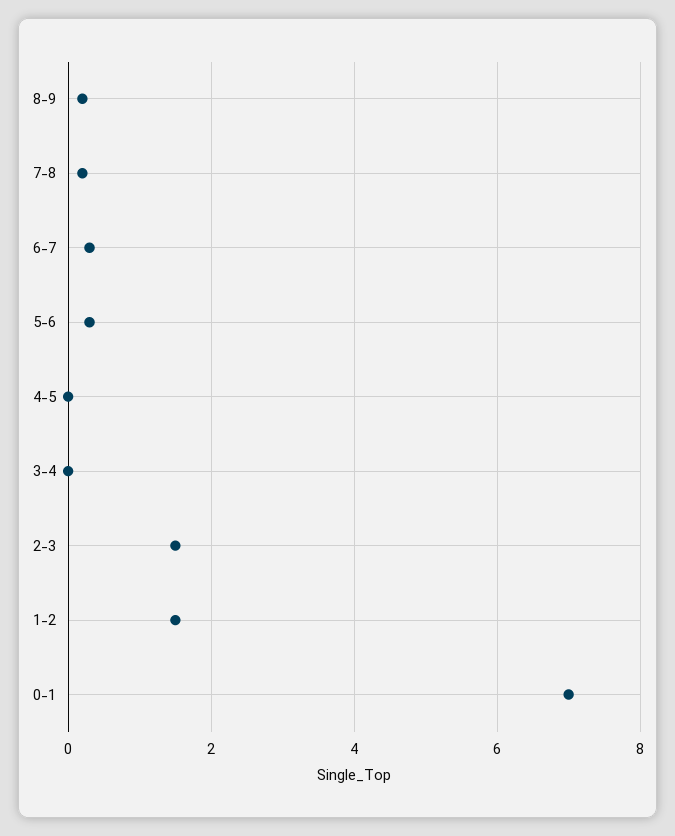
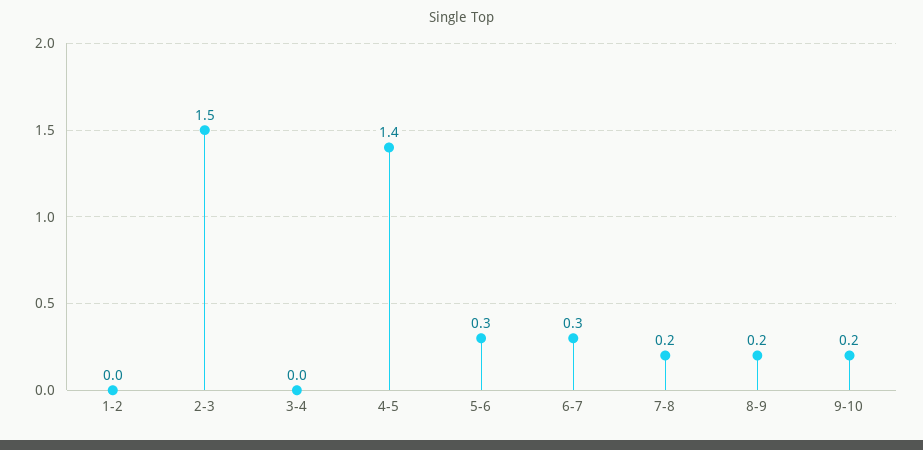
4-5: 0 -> 1.4
1-2: 1.5 -> 0
0-1: 7 -> none
9-10: none -> 0.2

